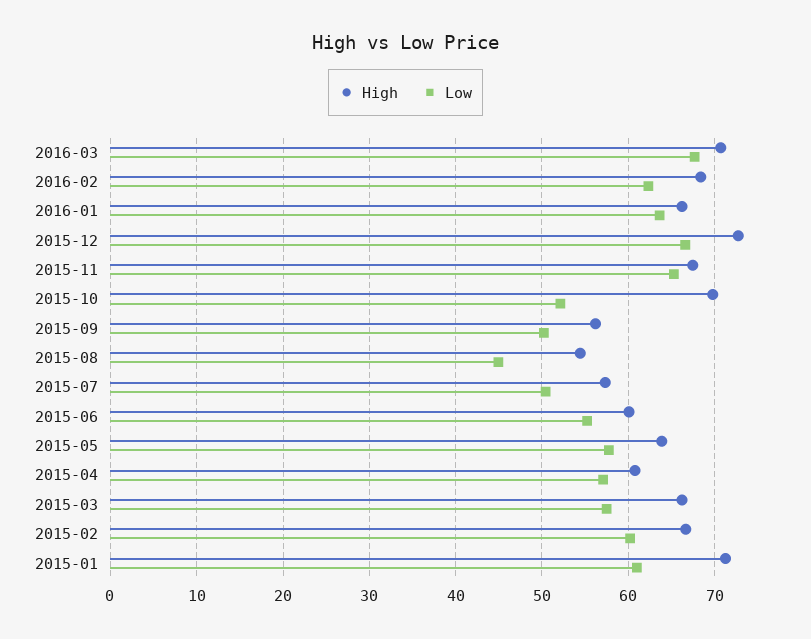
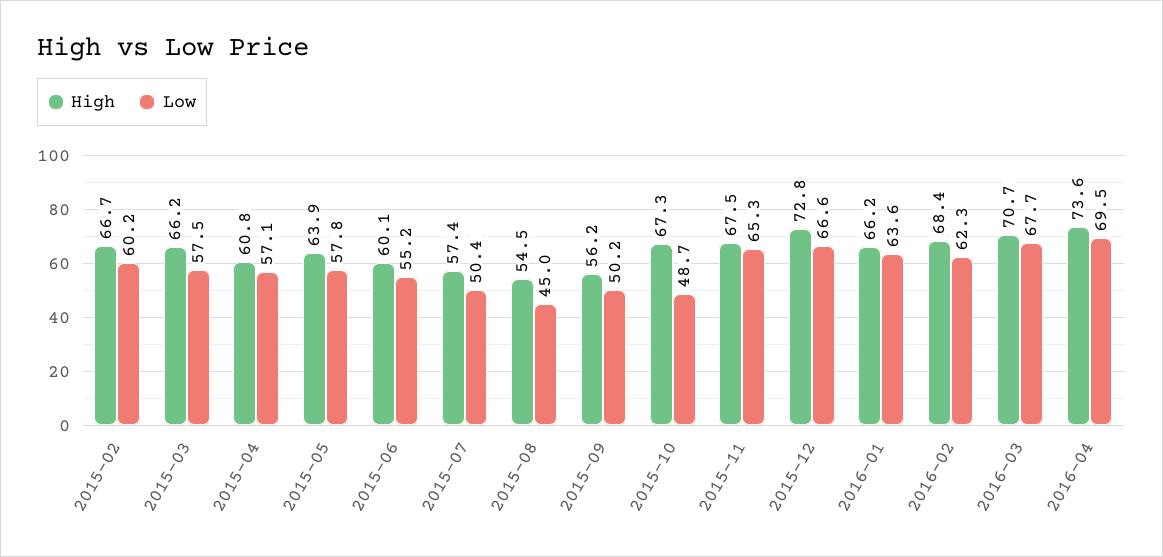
High, 2015-10: 70 -> 67.3
Low, 2015-10: 52 -> 48.7
High, 2015-01: 71 -> none
Low, 2015-01: 61 -> none
High, 2016-04: none -> 73.6
Low, 2016-04: none -> 69.5

